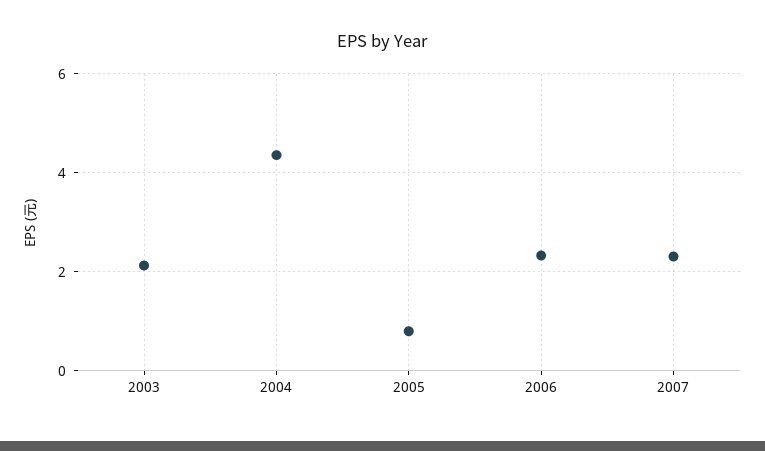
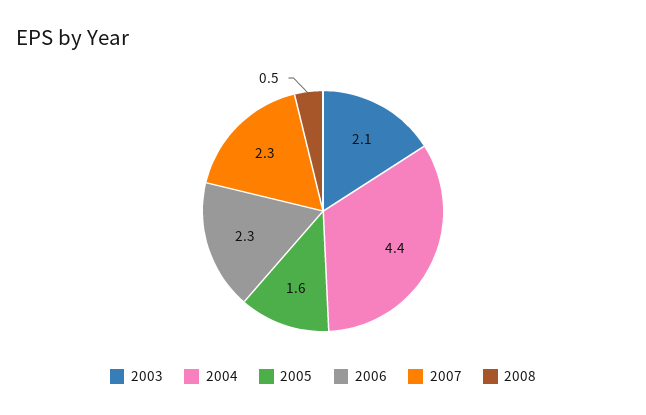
2005: 0.8 -> 1.6
2008: none -> 0.5

